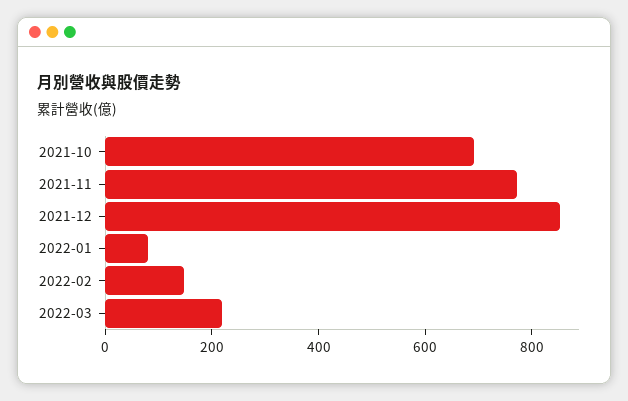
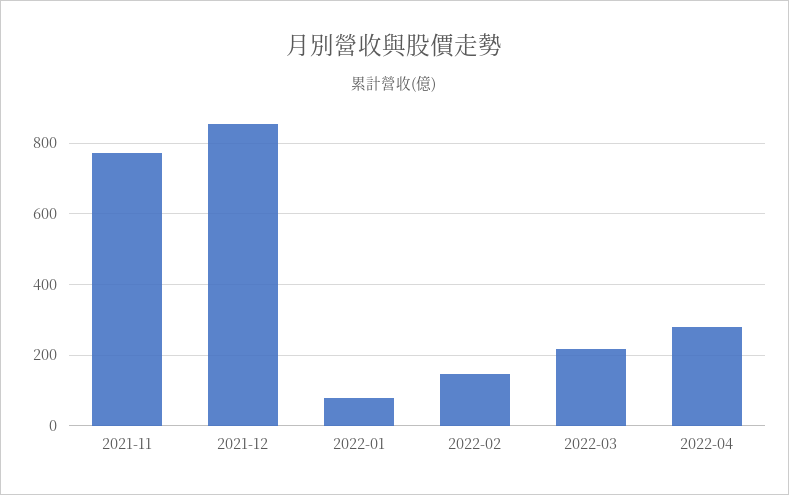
2021-10: 700 -> none
2022-04: none -> 280

